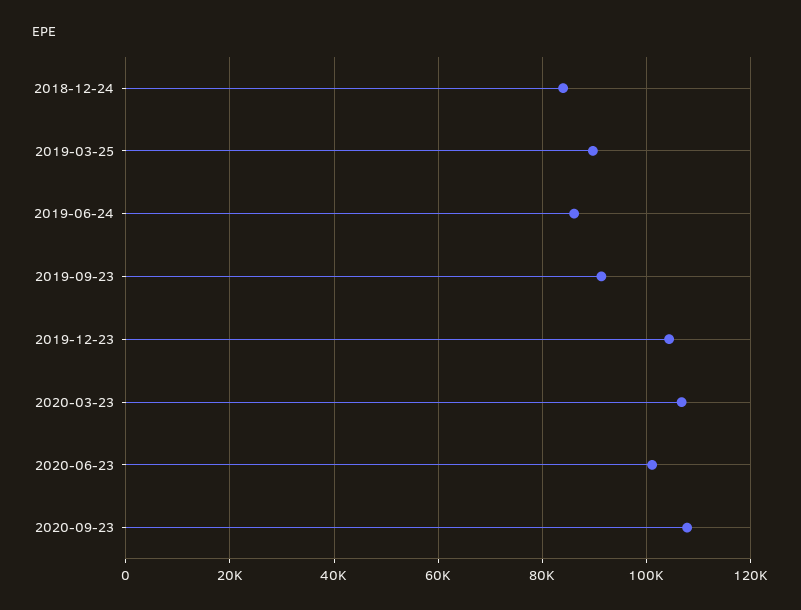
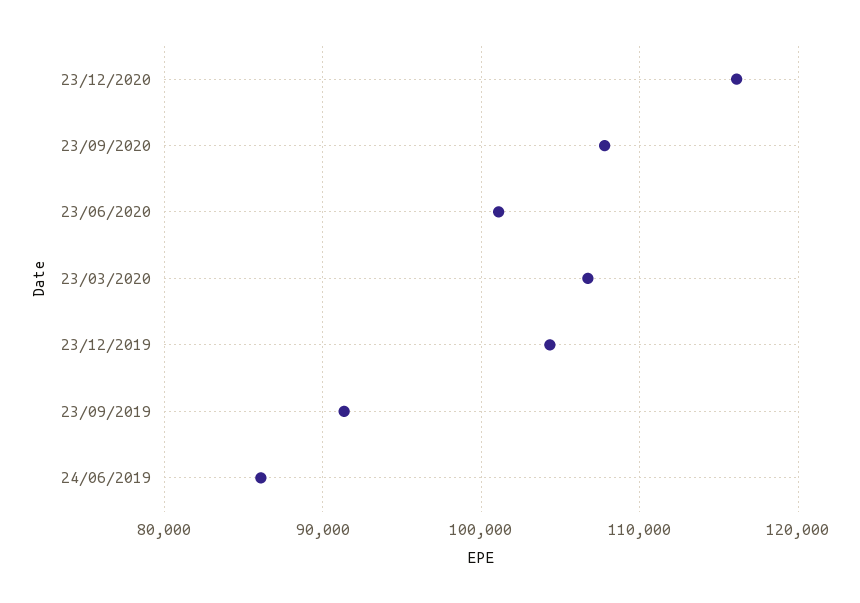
2018-12-24: 84000 -> none
2019-03-25: 90000 -> none
23/12/2020: none -> 116000

